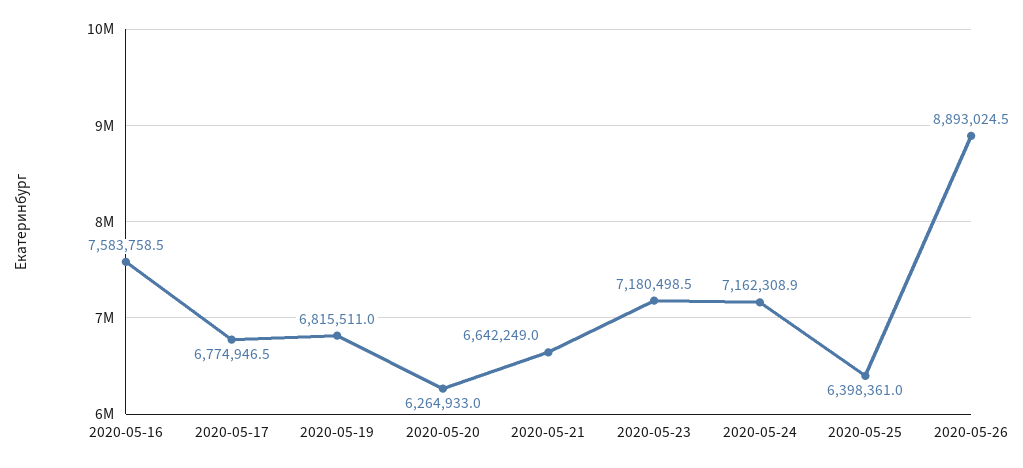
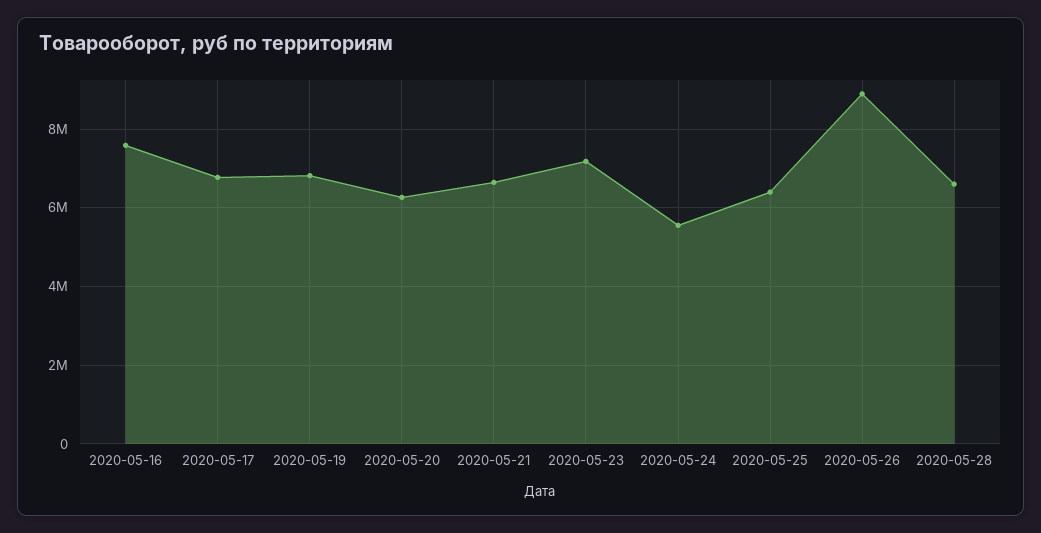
2020-05-24: 7162308.9 -> 5600000
2020-05-28: none -> 6600000

